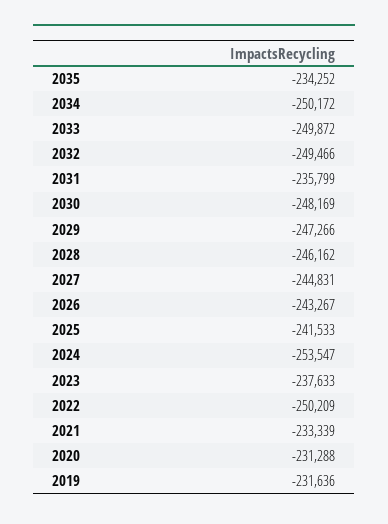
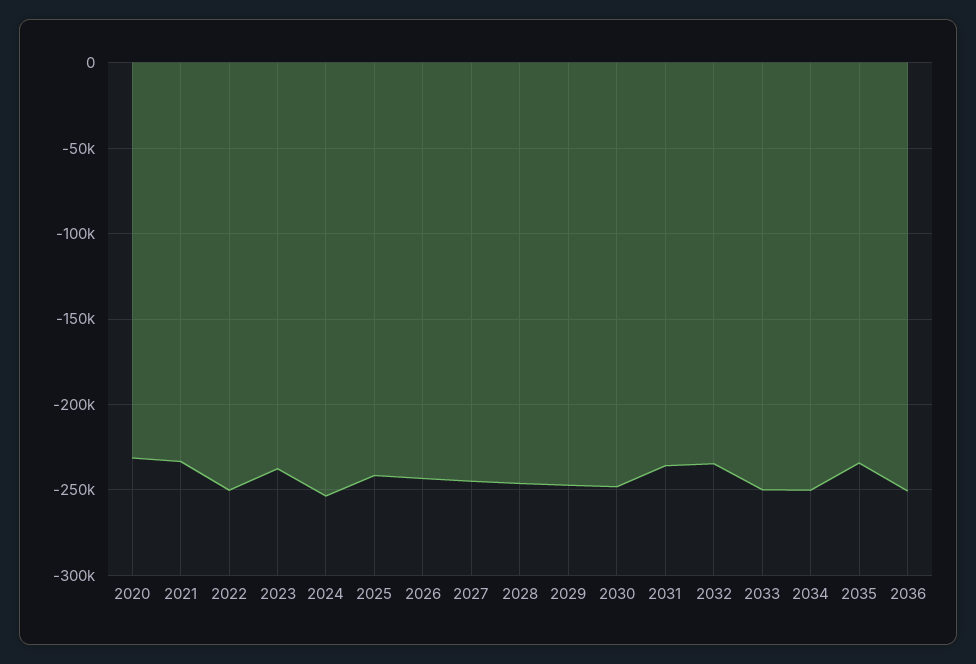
2032: -249466 -> -235000
2019: -231636 -> none
2036: none -> -250000

